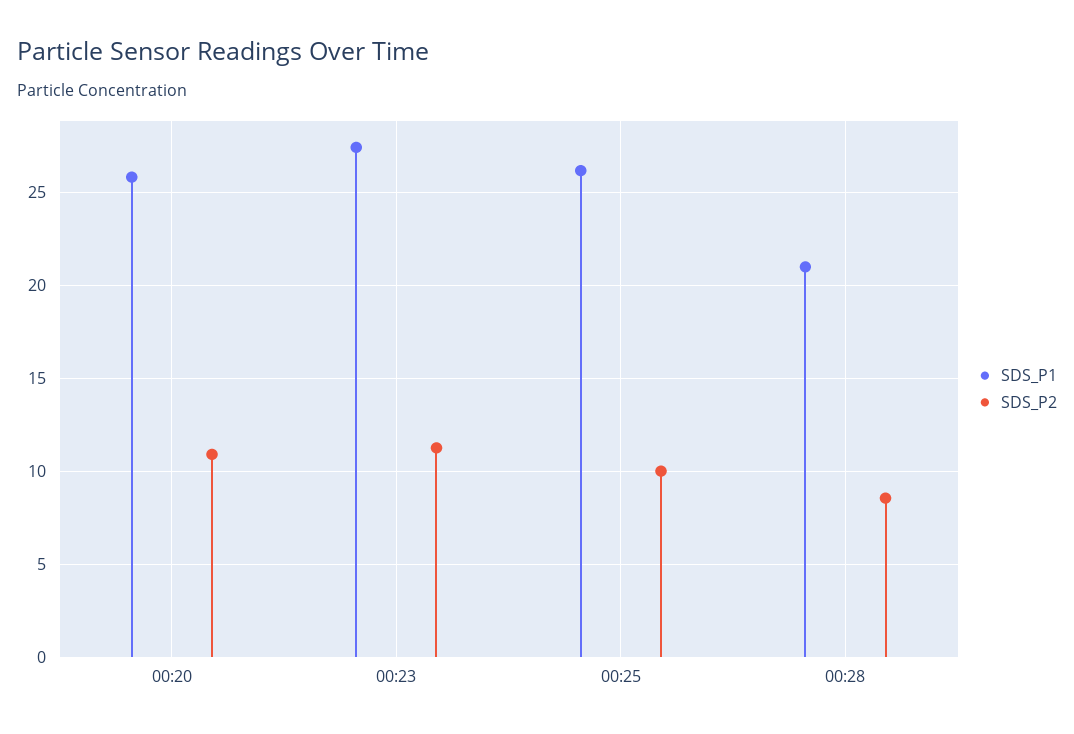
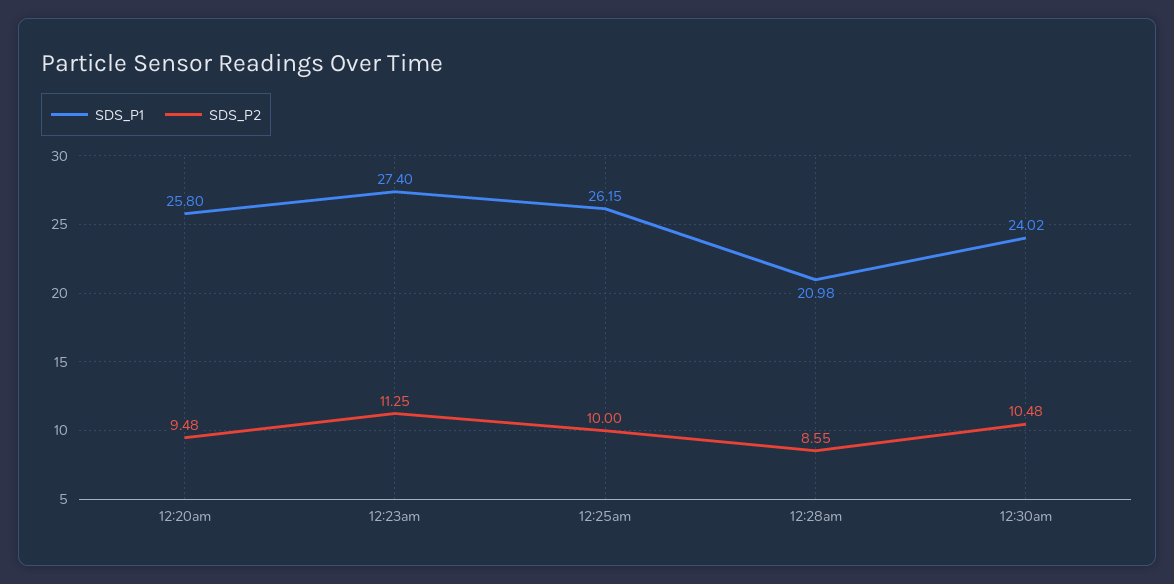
SDS_P2, 00:20: 11 -> 9.48
SDS_P1, 12:30am: none -> 24.02
SDS_P2, 12:30am: none -> 10.48

